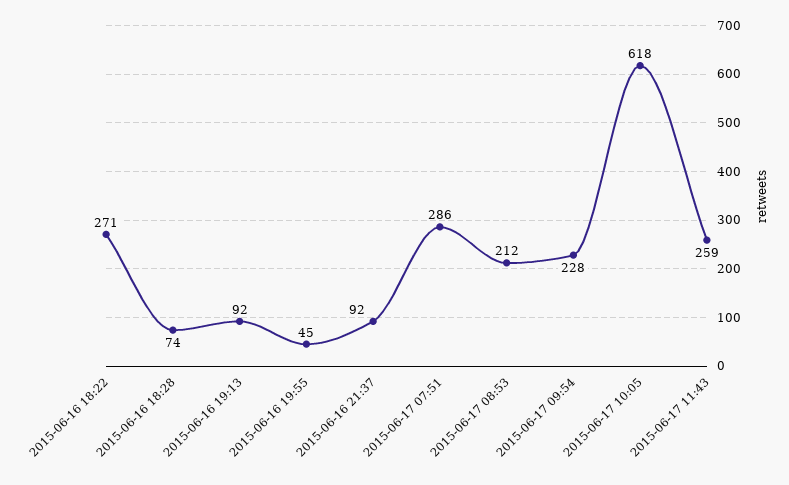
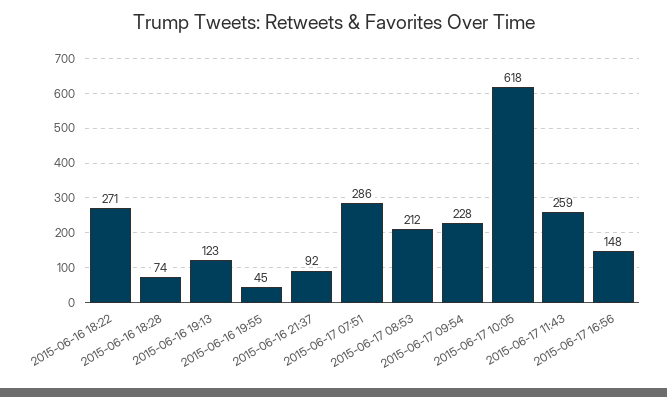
2015-06-16 19:13: 92 -> 123
2015-06-17 16:56: none -> 148

